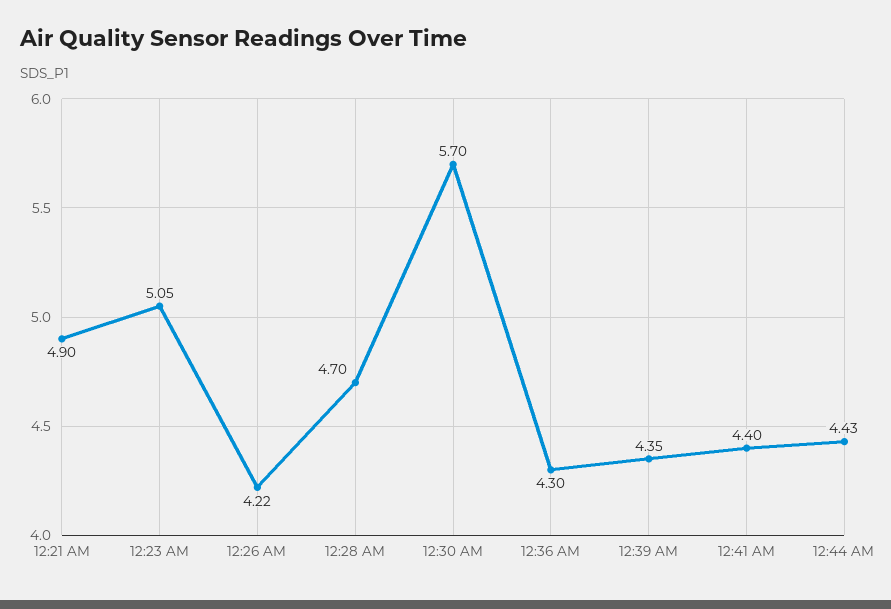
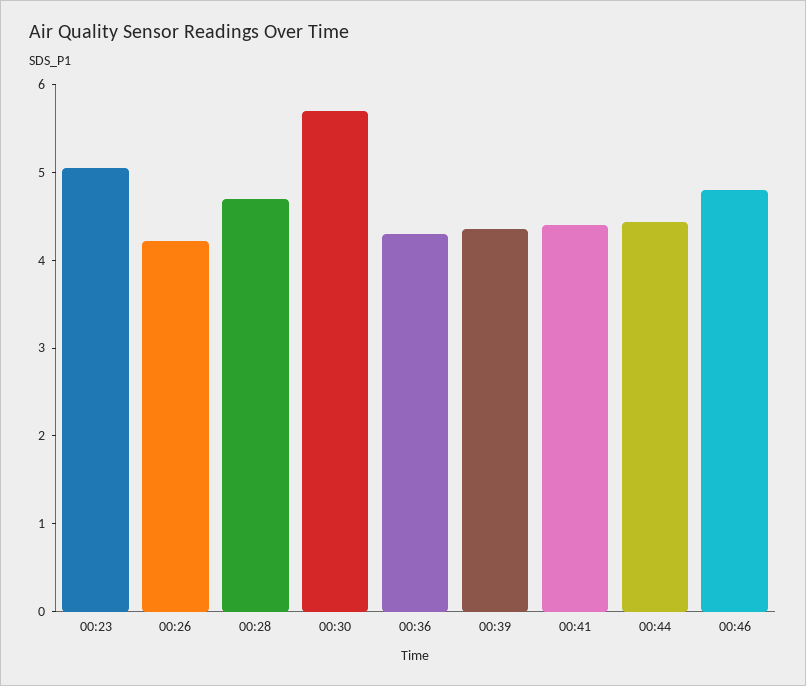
12:21 AM: 4.9 -> none
00:46: none -> 4.8

